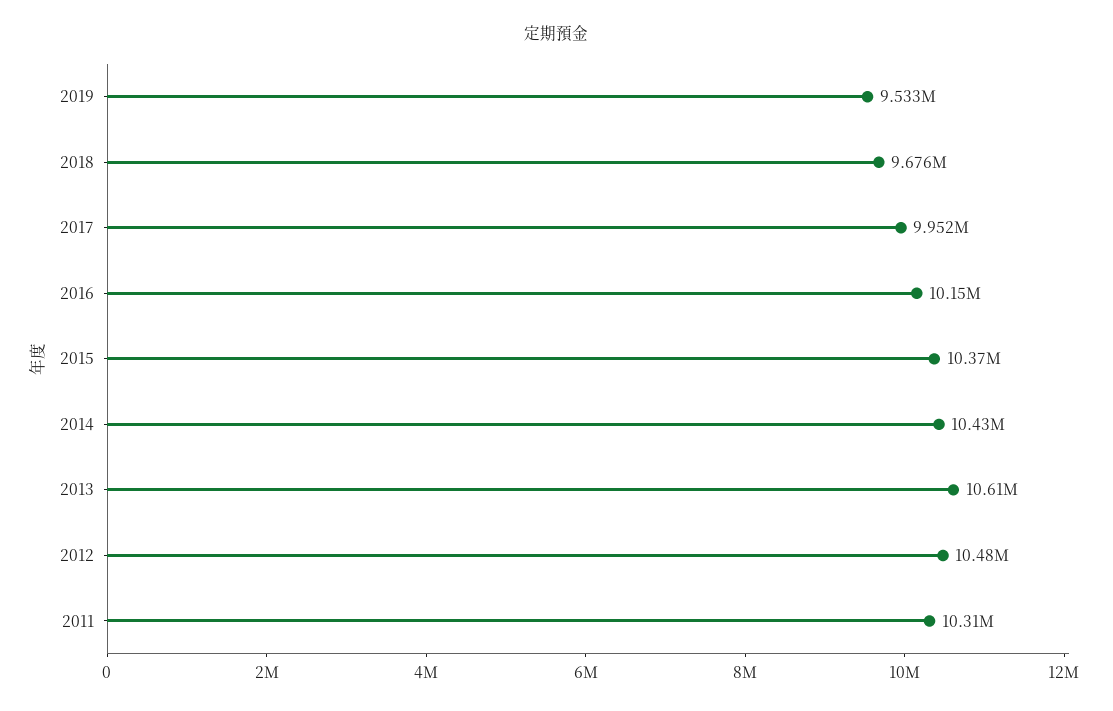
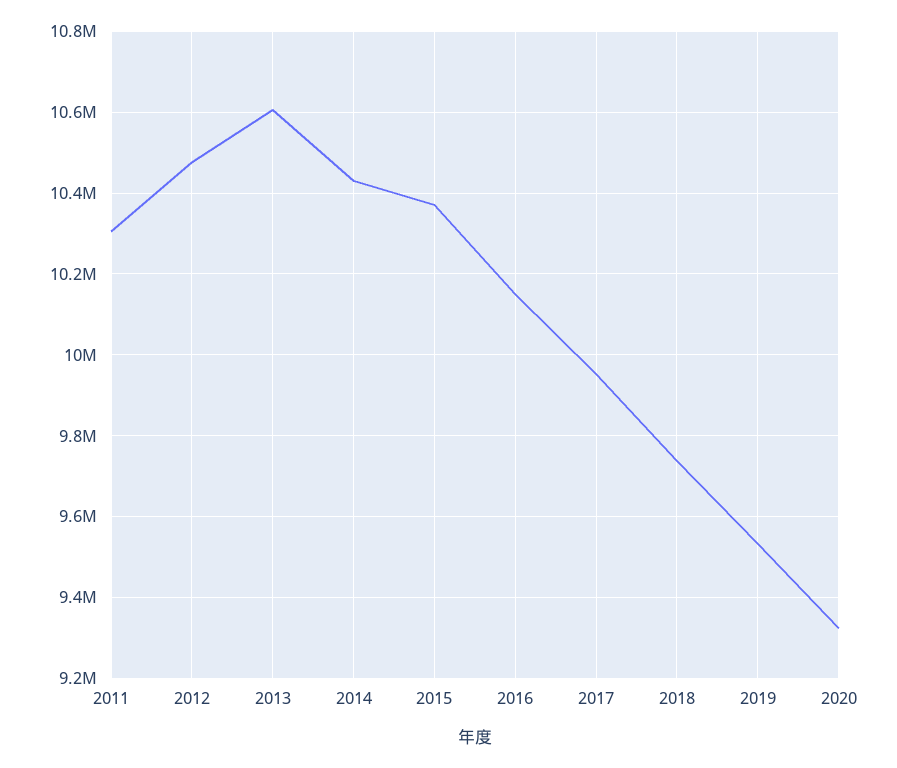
2018: 9676000 -> 9740000
2020: none -> 9320000

